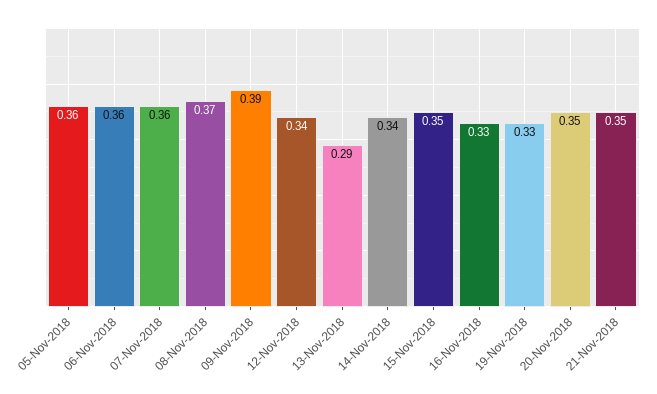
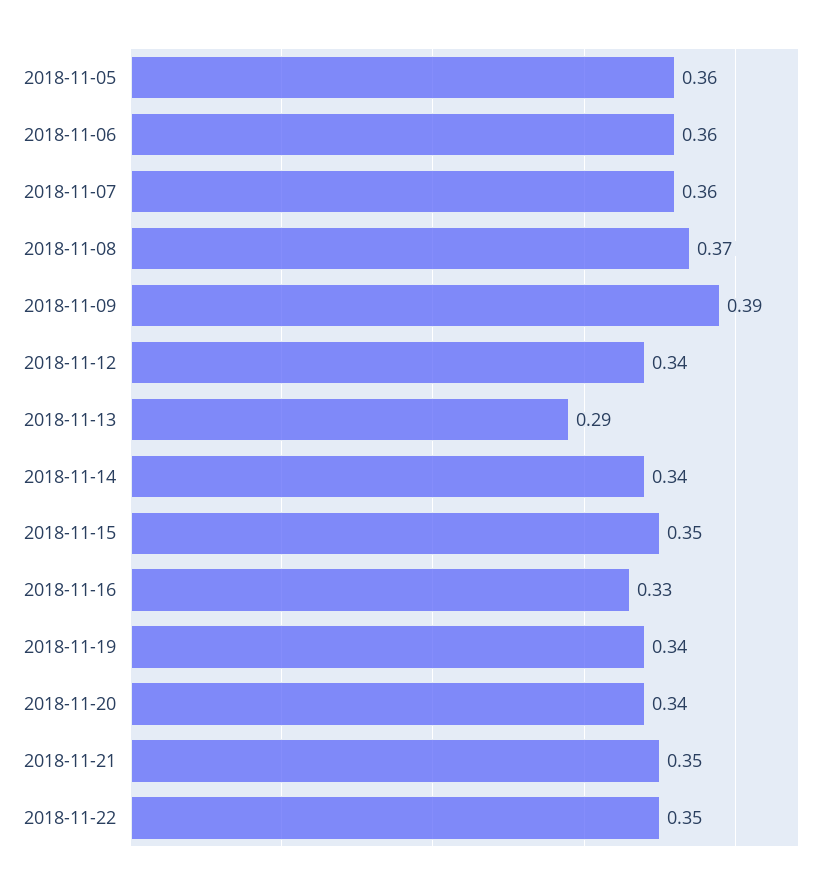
19-Nov-2018: 0.33 -> 0.34
20-Nov-2018: 0.35 -> 0.34
2018-11-22: none -> 0.35

